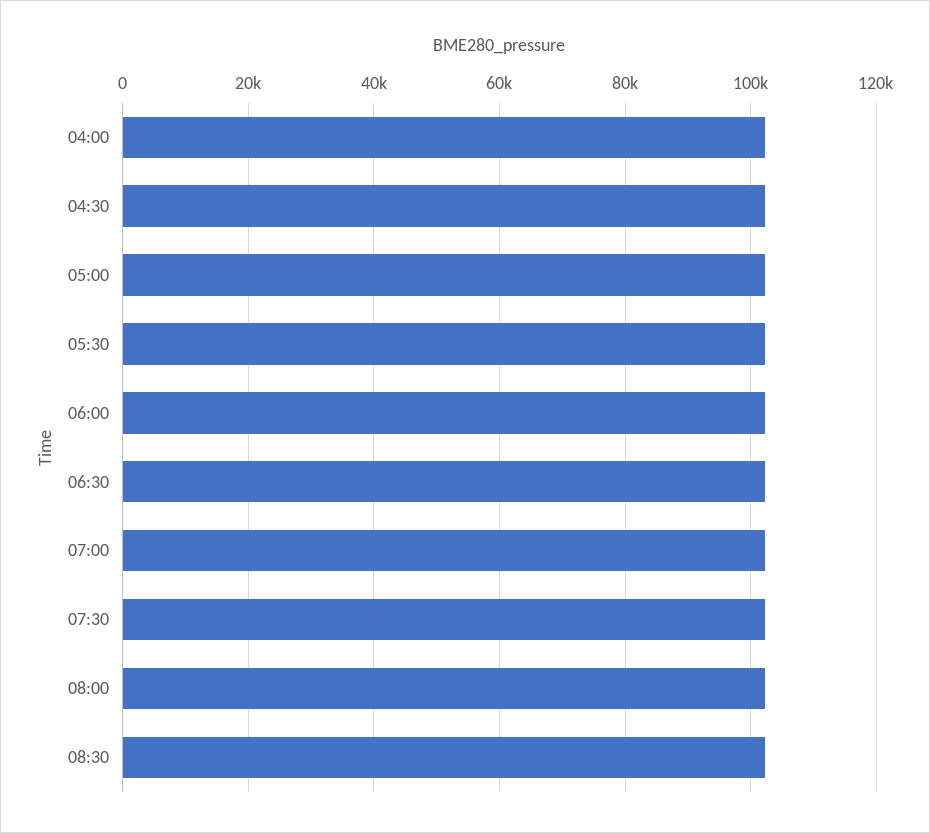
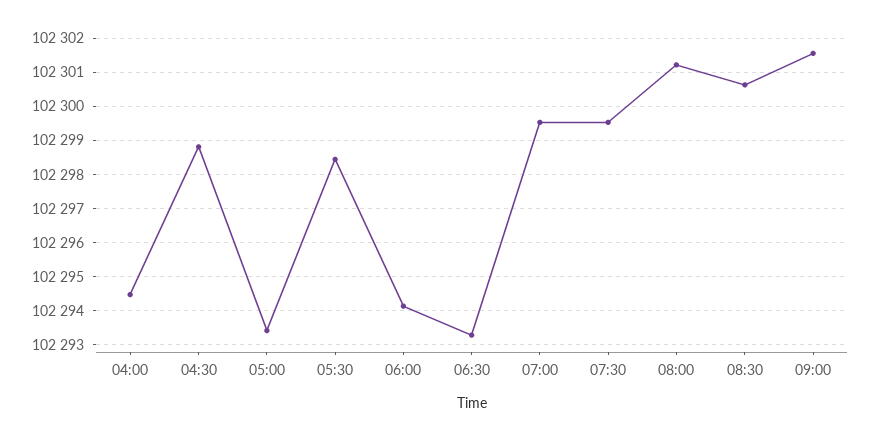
09:00: none -> 102301.6

